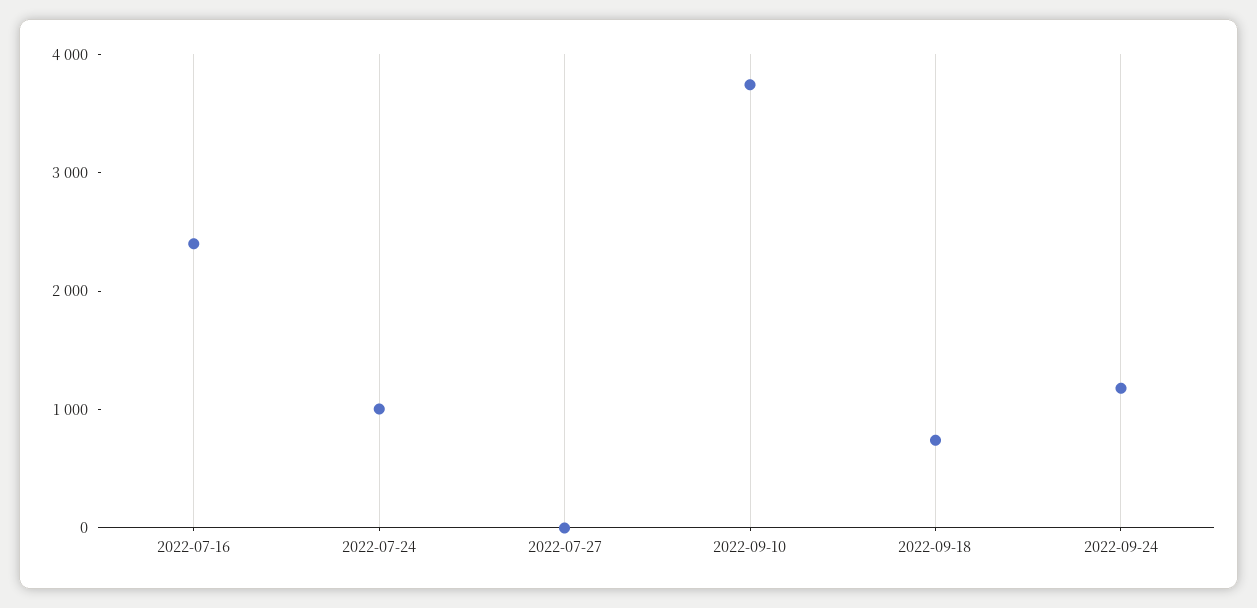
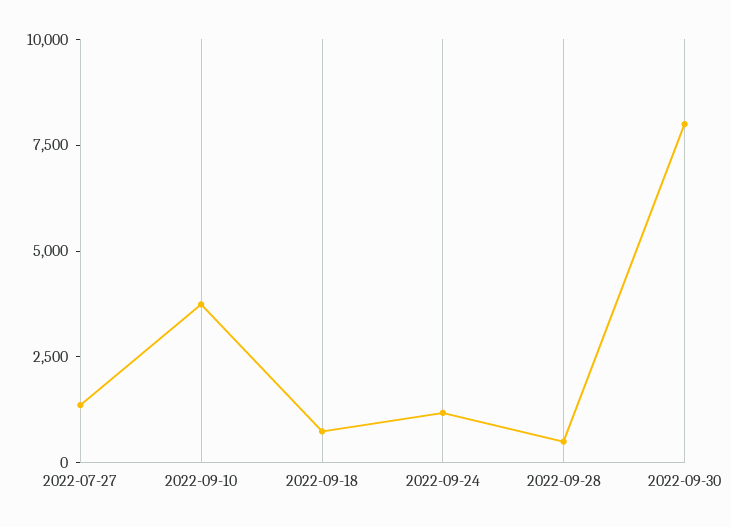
2022-07-16: 2400 -> none
2022-07-24: 1000 -> none
2022-07-27: 0 -> 1500
2022-09-28: none -> 500
2022-09-30: none -> 8000

